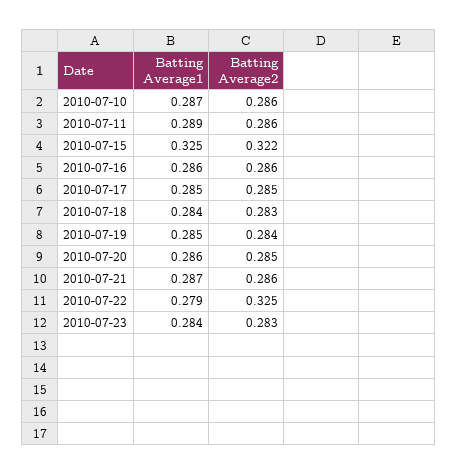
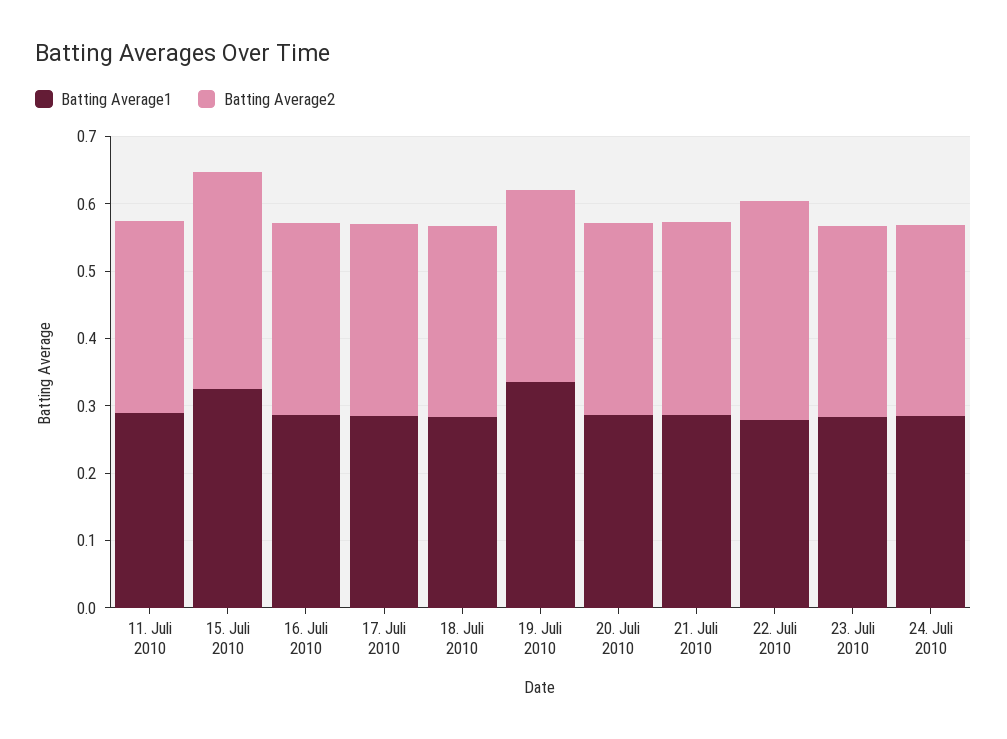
Batting Average1, 2010-07-10: 0.287 -> none
Batting Average2, 2010-07-10: 0.286 -> none
Batting Average1, 2010-07-19: 0.285 -> 0.34
Batting Average1, 24. Juli 2010: none -> 0.28
Batting Average2, 24. Juli 2010: none -> 0.28

